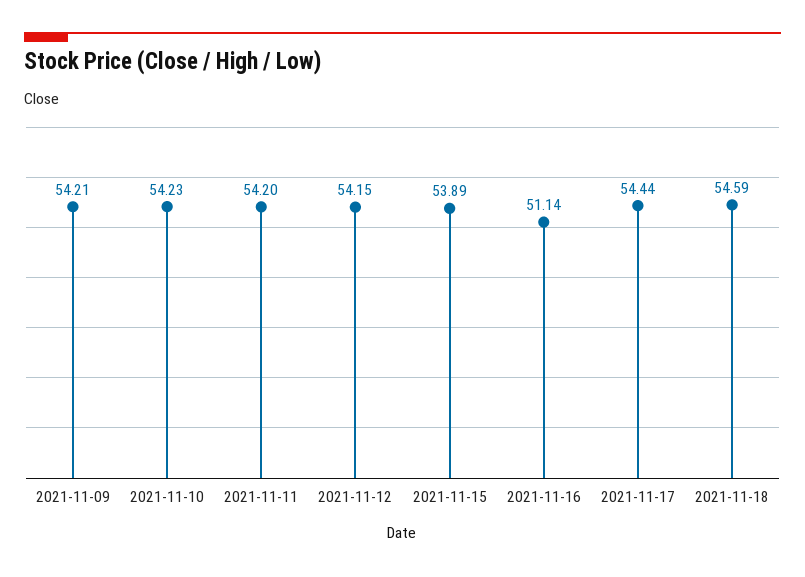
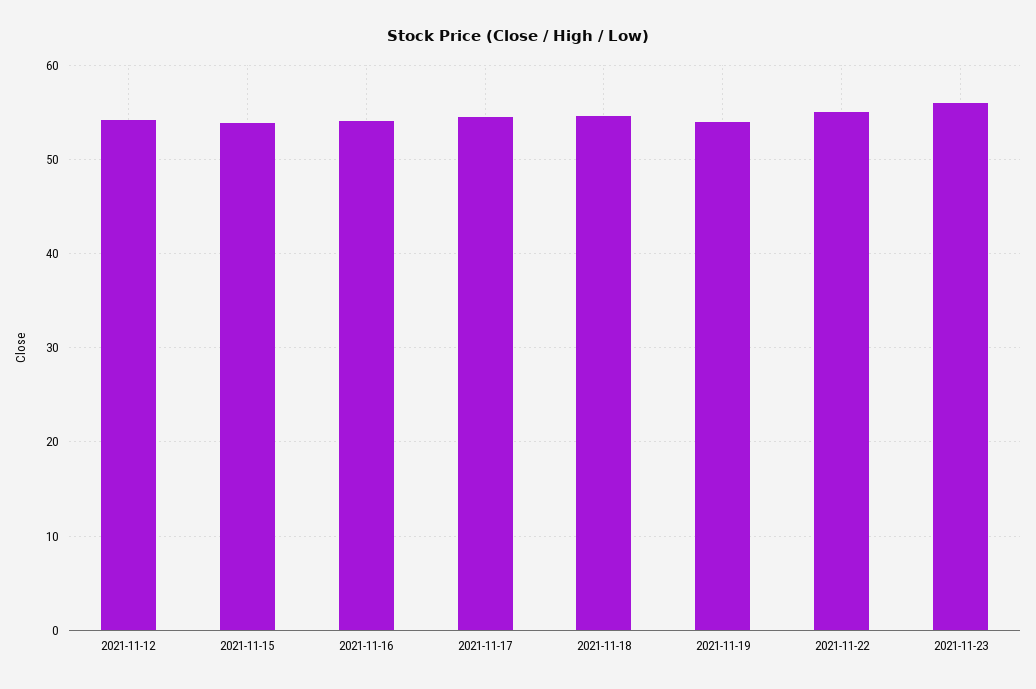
2021-11-09: 54.21 -> none
2021-11-10: 54.23 -> none
2021-11-11: 54.2 -> none
2021-11-16: 51.14 -> 54
2021-11-19: none -> 54
2021-11-22: none -> 55
2021-11-23: none -> 56

